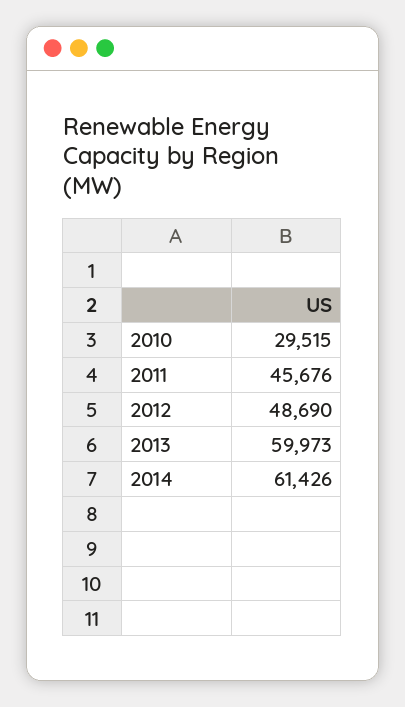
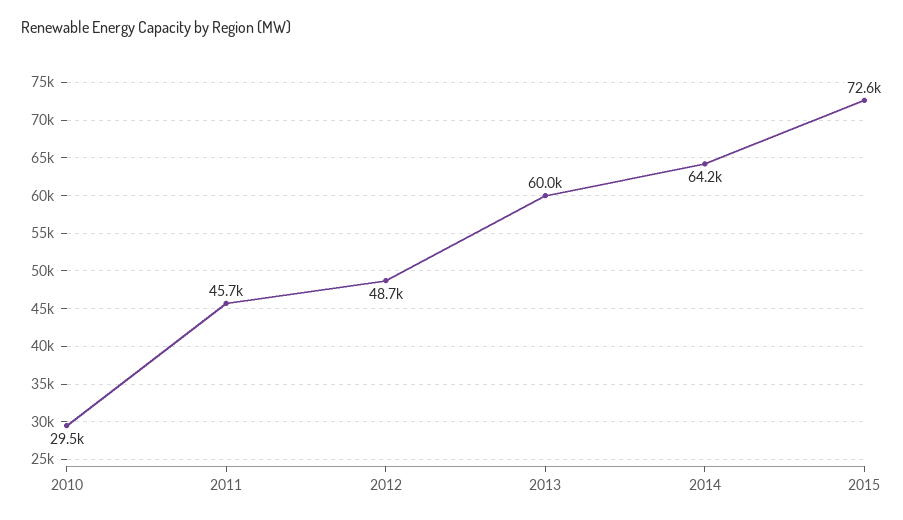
2014: 61426 -> 64200
2015: none -> 72600

